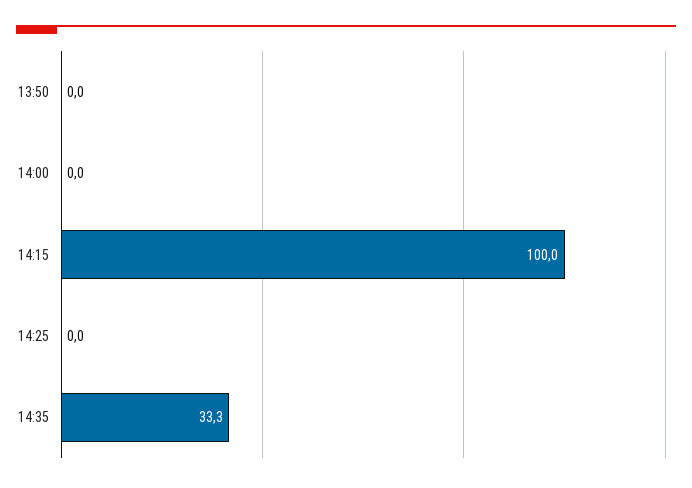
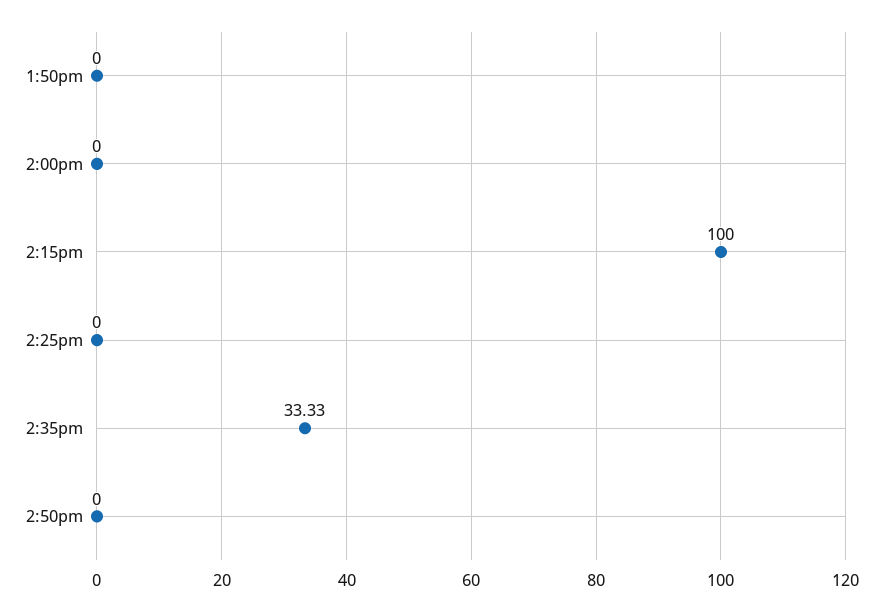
2:50pm: none -> 0

